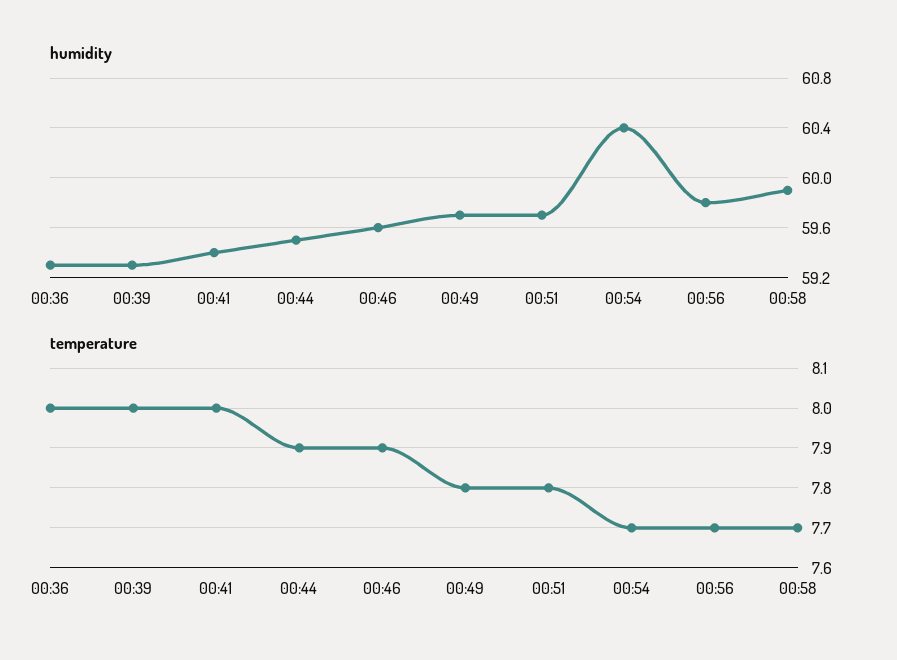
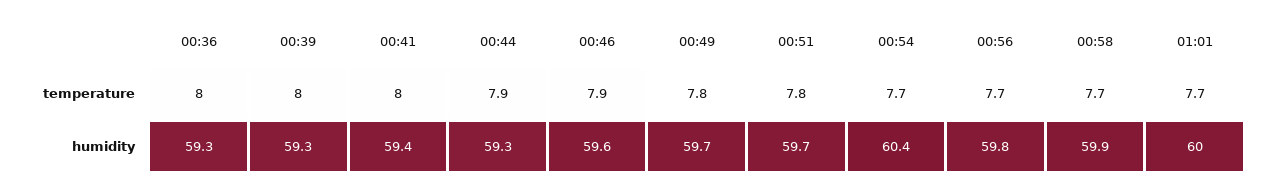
humidity, 00:44: 59.5 -> 59.3
temperature, 01:01: none -> 7.7
humidity, 01:01: none -> 60

